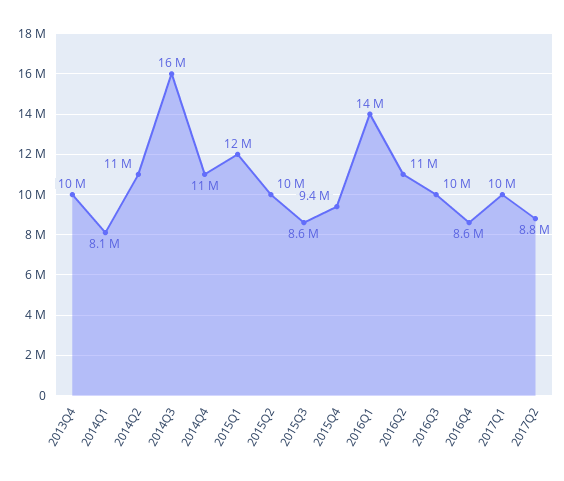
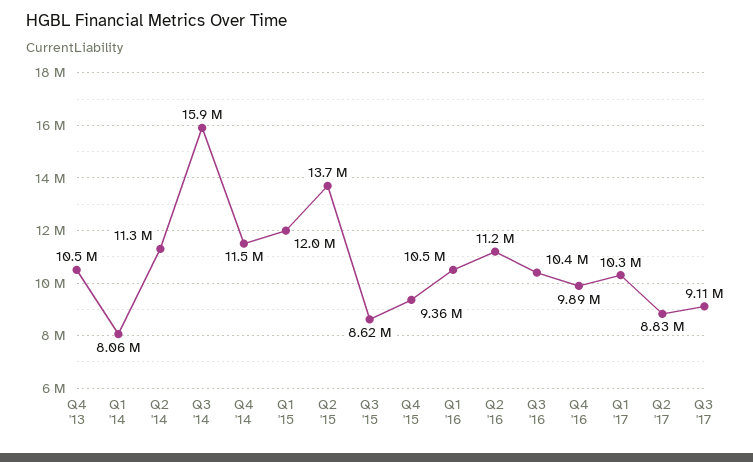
2015Q2: 10000000 -> 13700000
2016Q1: 14000000 -> 10500000
2016Q4: 8600000 -> 9890000
Q3 '17: none -> 9110000

